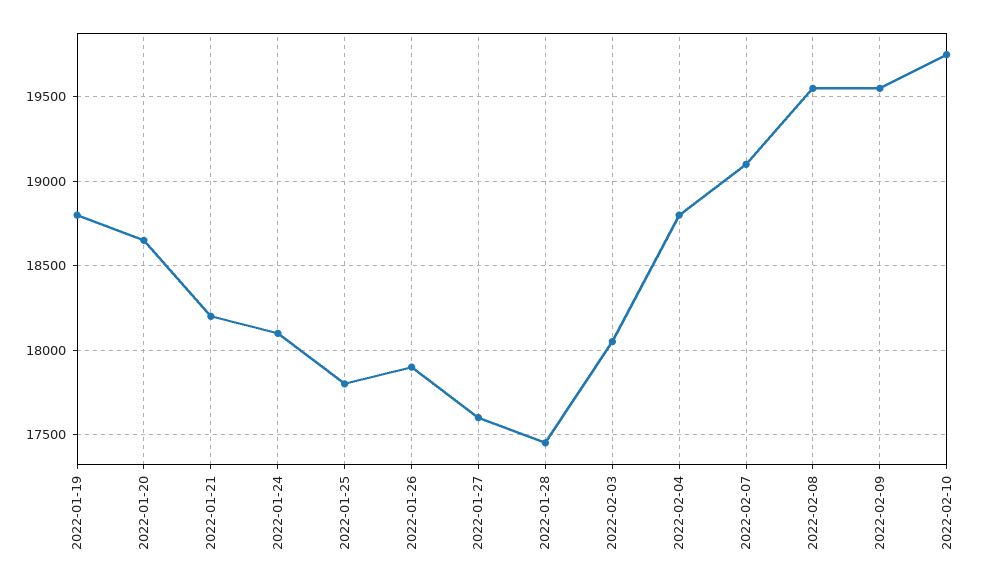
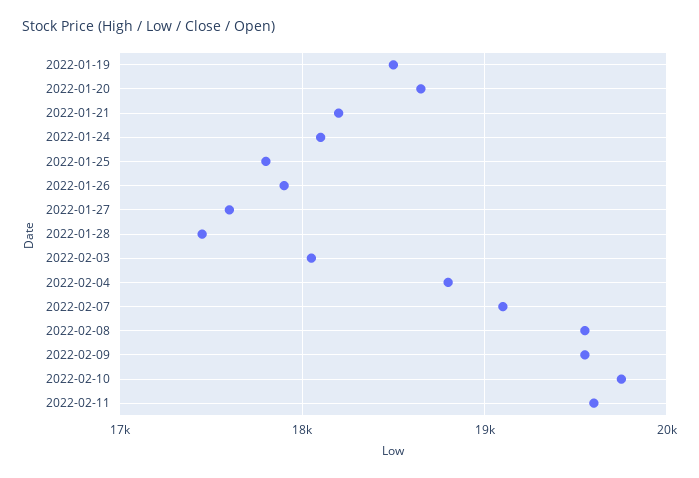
2022-01-19: 18800 -> 18500
2022-02-11: none -> 19600

